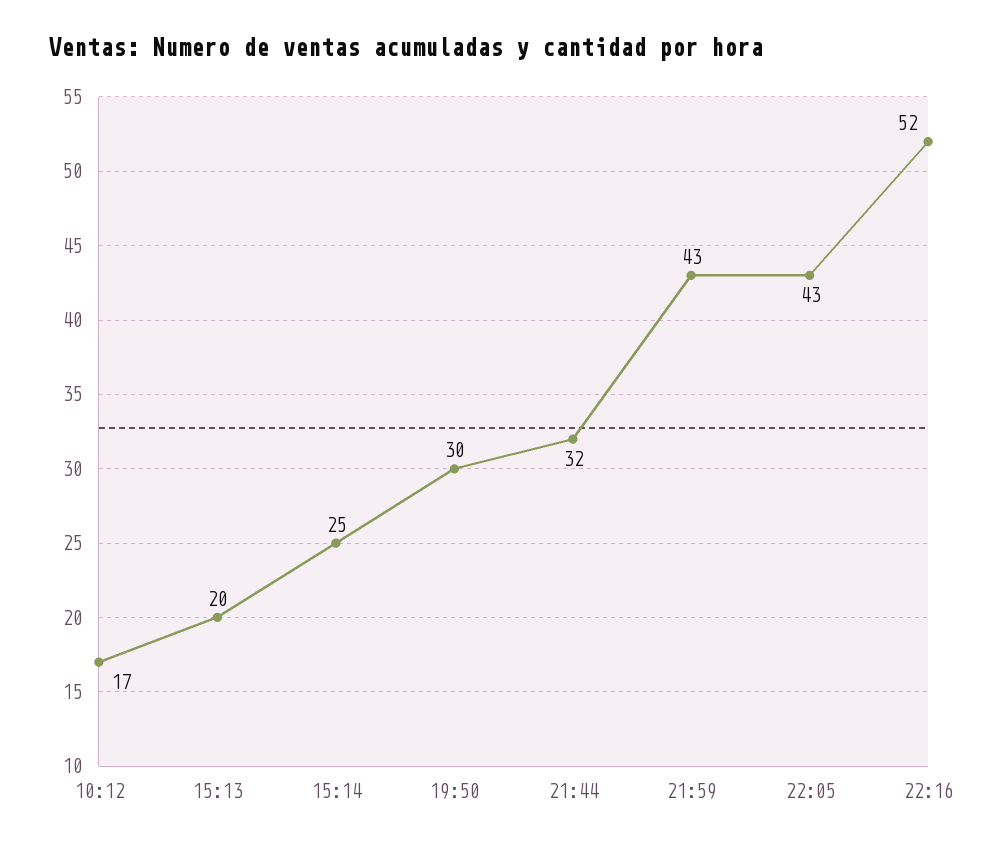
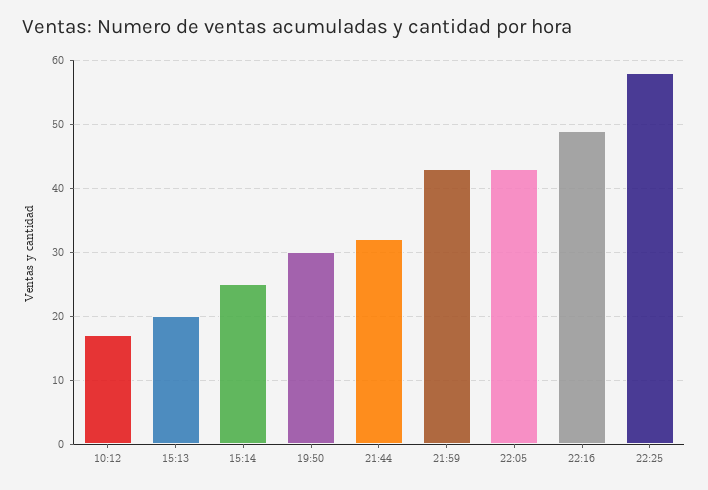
22:16: 52 -> 49
22:25: none -> 58

